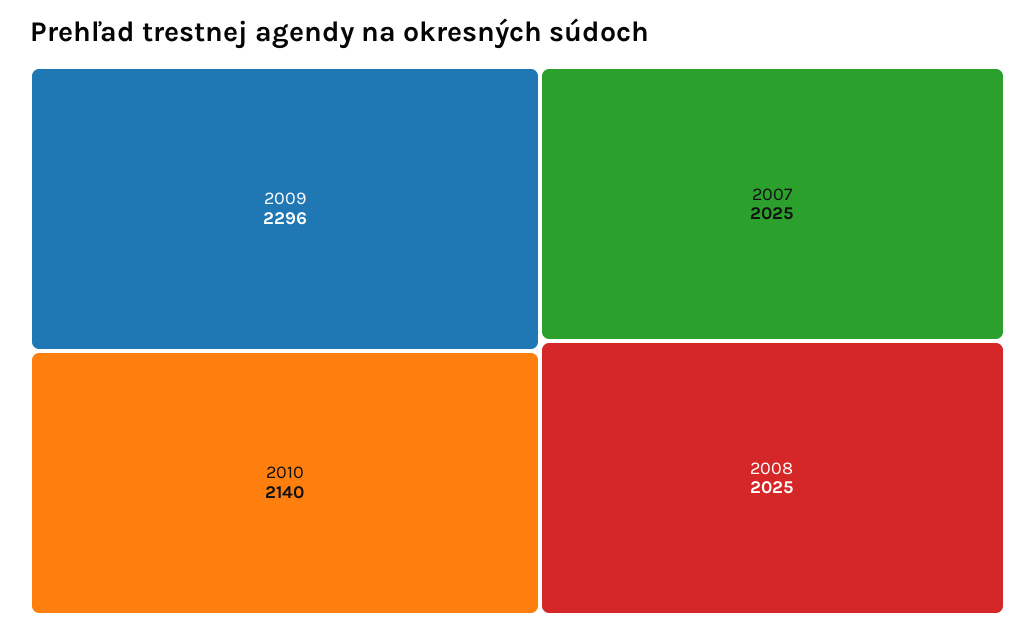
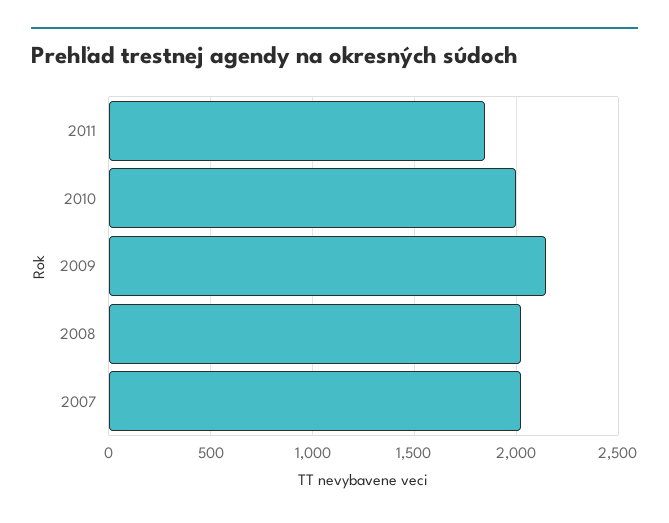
2009: 2296 -> 2150
2010: 2140 -> 2000
2011: none -> 1850

